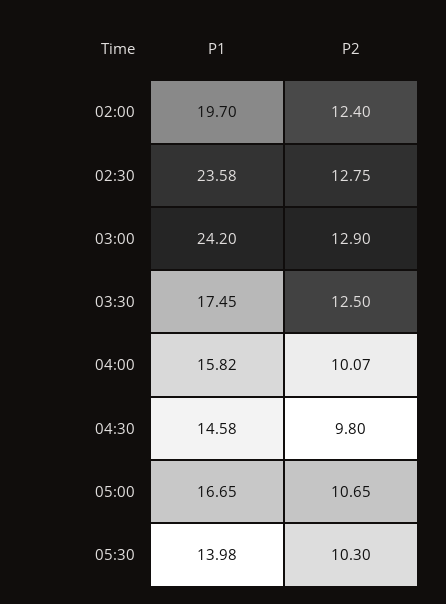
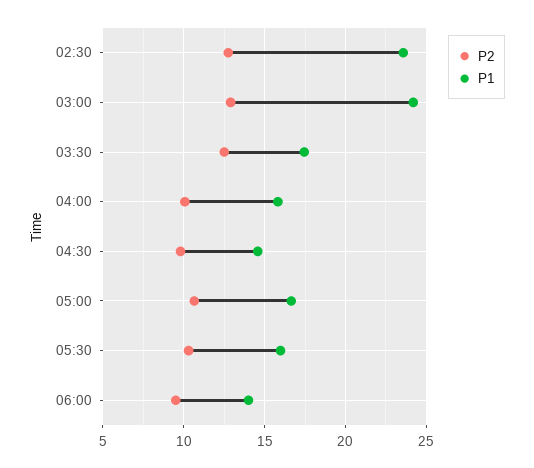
P1, 02:00: 19.7 -> none
P2, 02:00: 12.4 -> none
P1, 05:30: 13.98 -> 16
P2, 06:00: none -> 9.5
P1, 06:00: none -> 14

